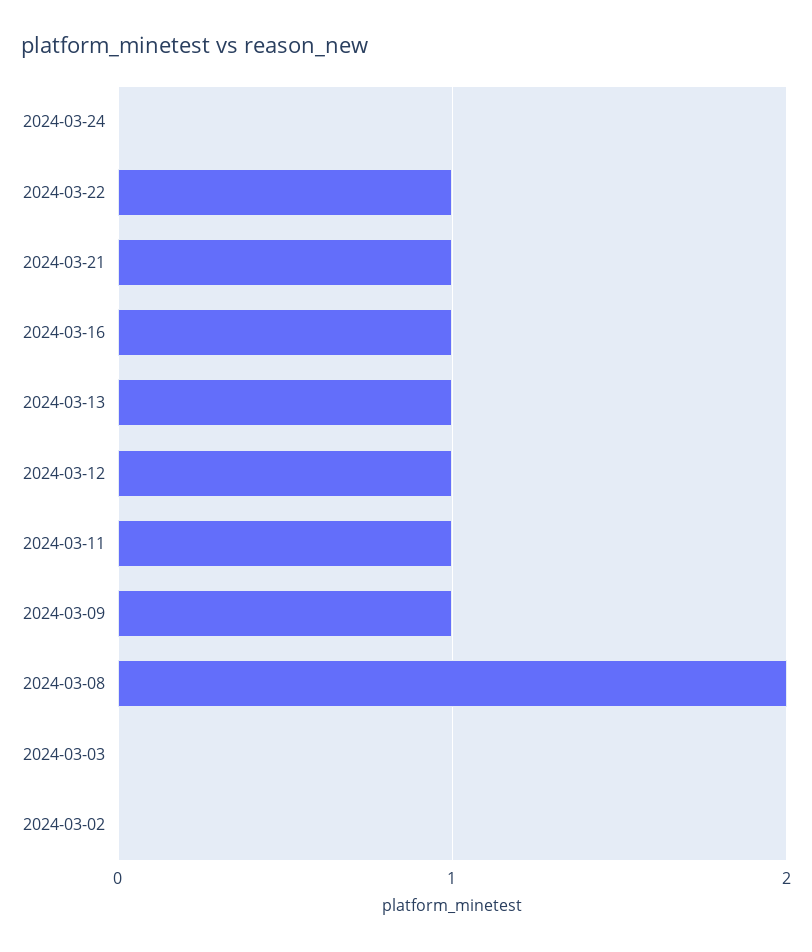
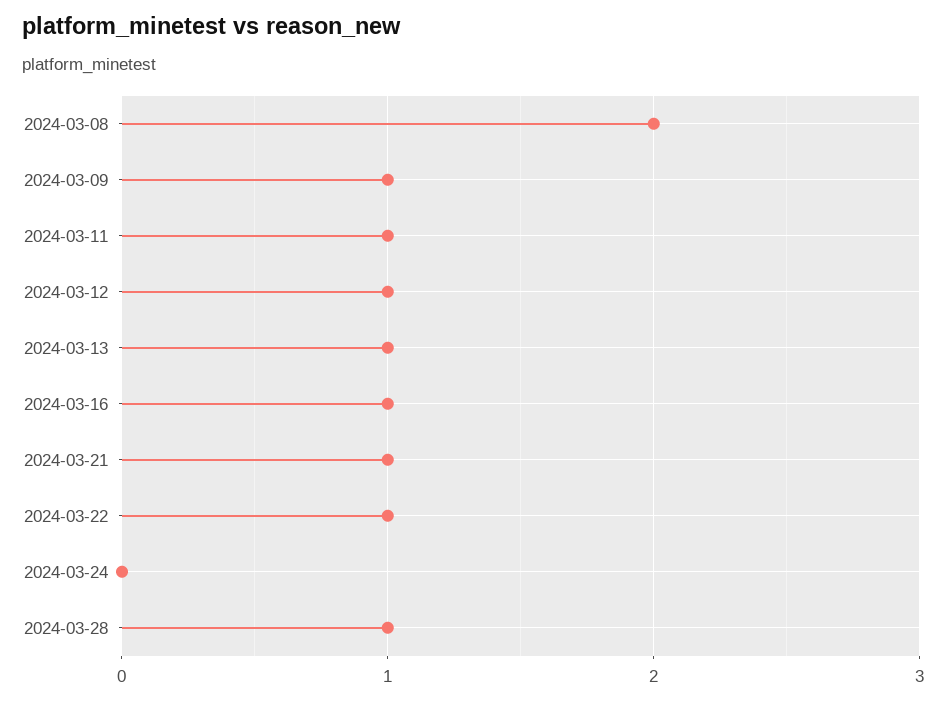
2024-03-03: 0 -> none
2024-03-02: 0 -> none
2024-03-28: none -> 1

